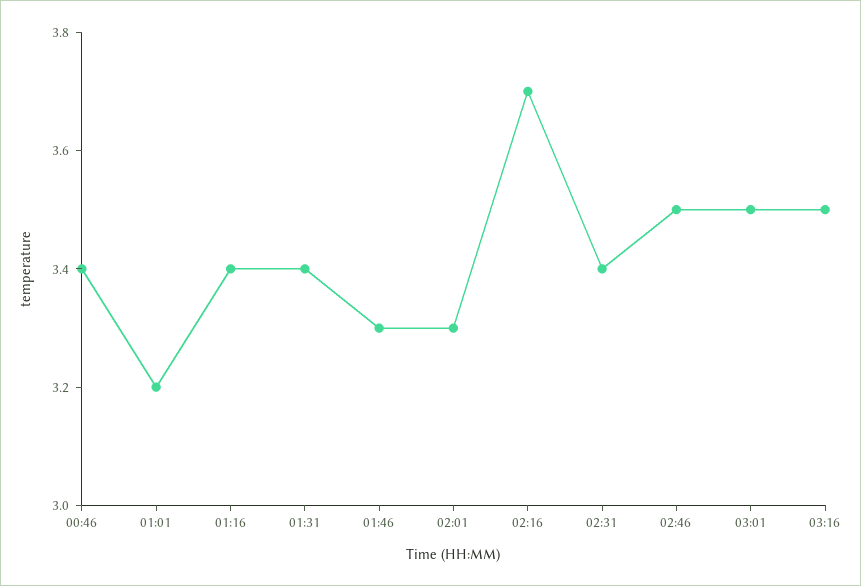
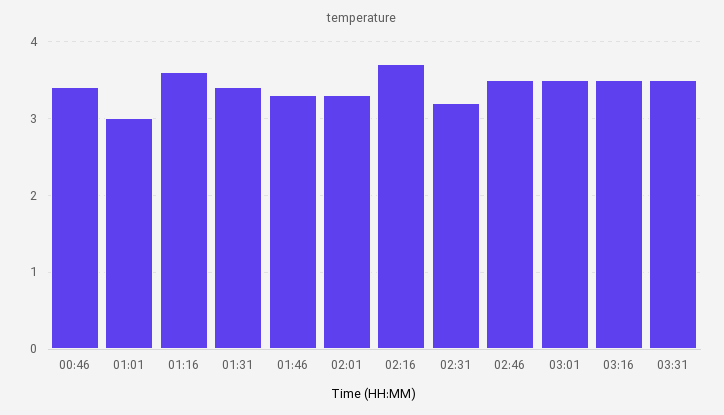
01:01: 3.2 -> 3
01:16: 3.4 -> 3.6
02:31: 3.4 -> 3.2
03:31: none -> 3.5

